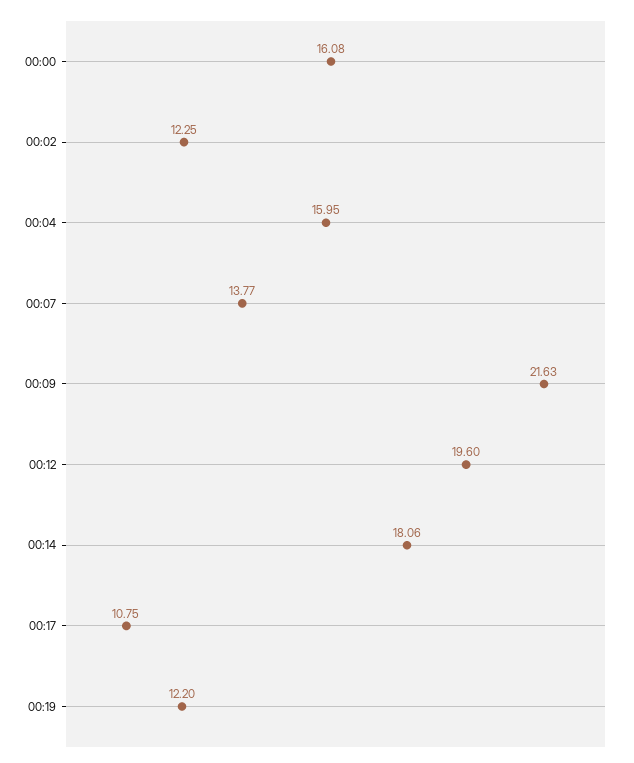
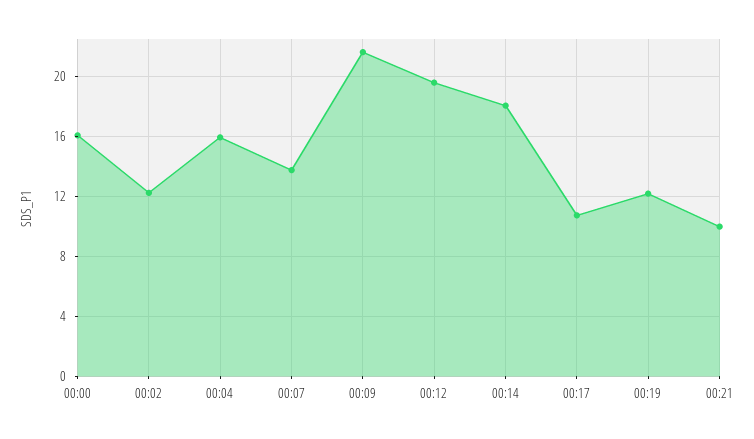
00:21: none -> 10

